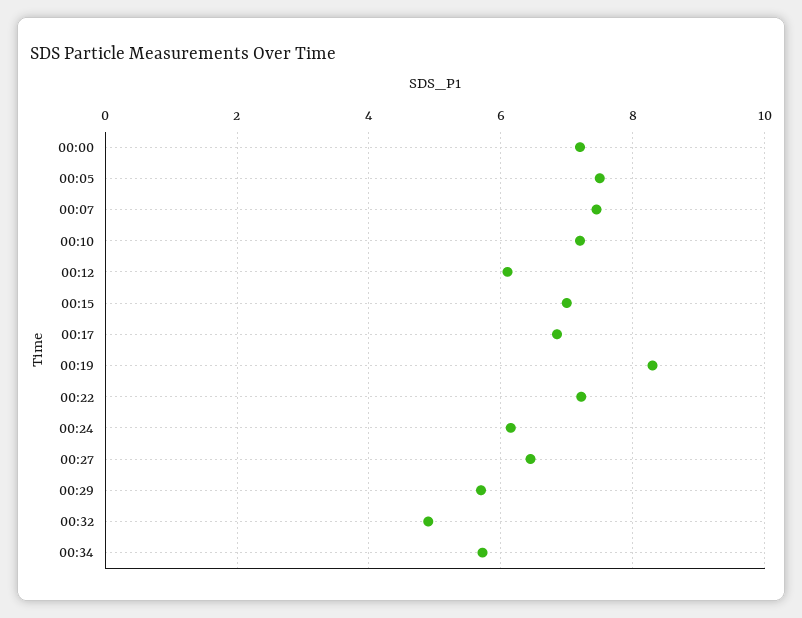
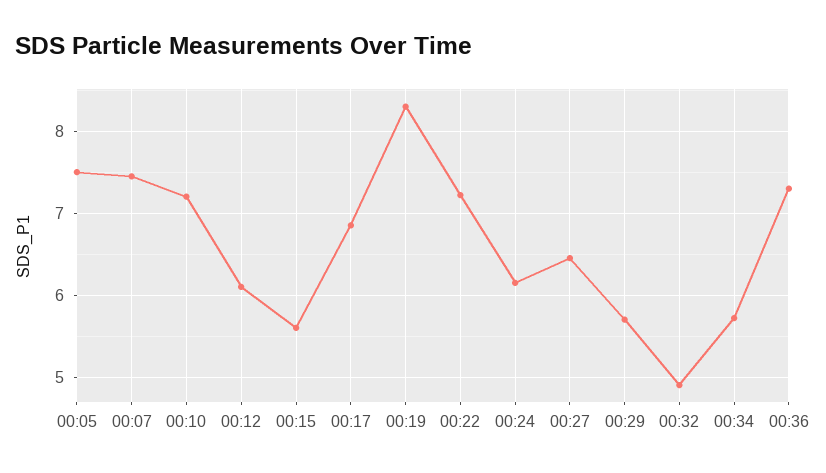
00:00: 7.2 -> none
00:15: 7 -> 5.6
00:36: none -> 7.3

